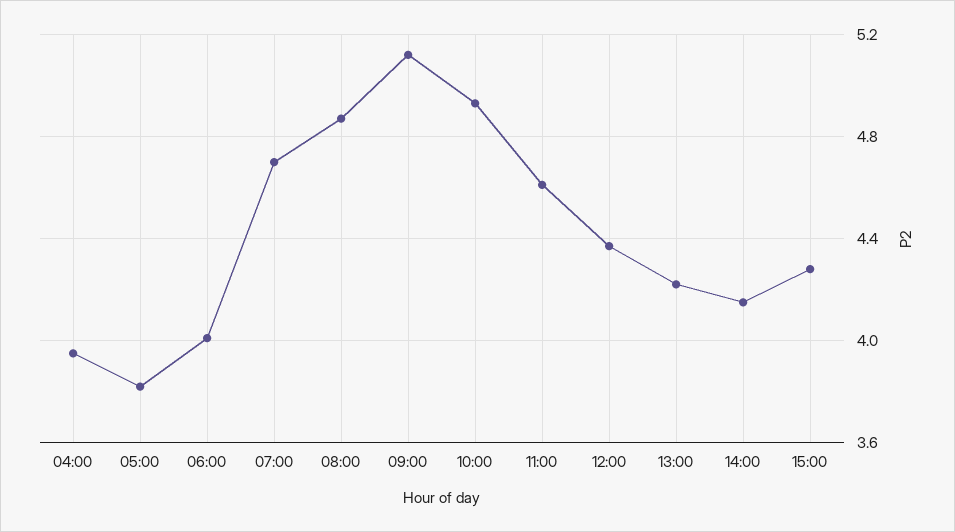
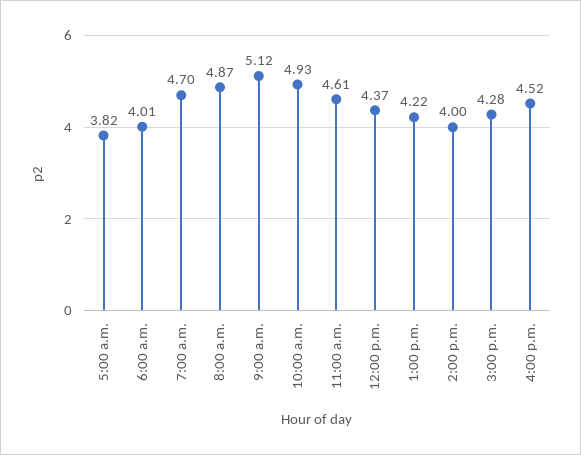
04:00: 3.95 -> none
14:00: 4.15 -> 4
4:00 p.m.: none -> 4.52

